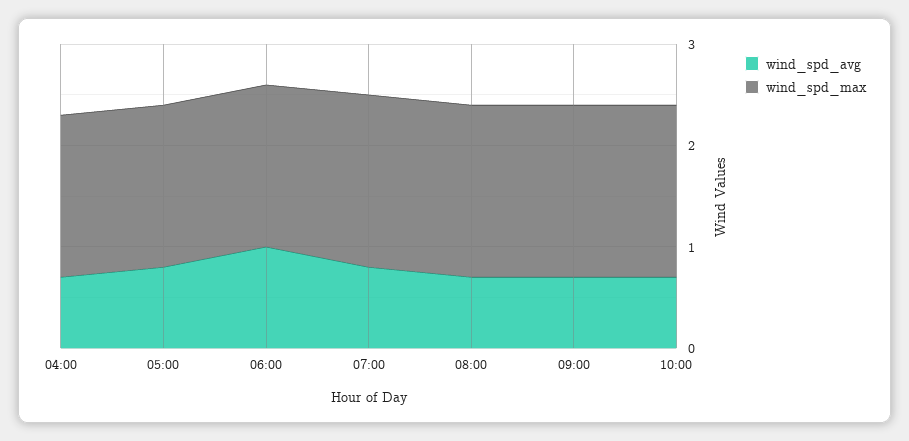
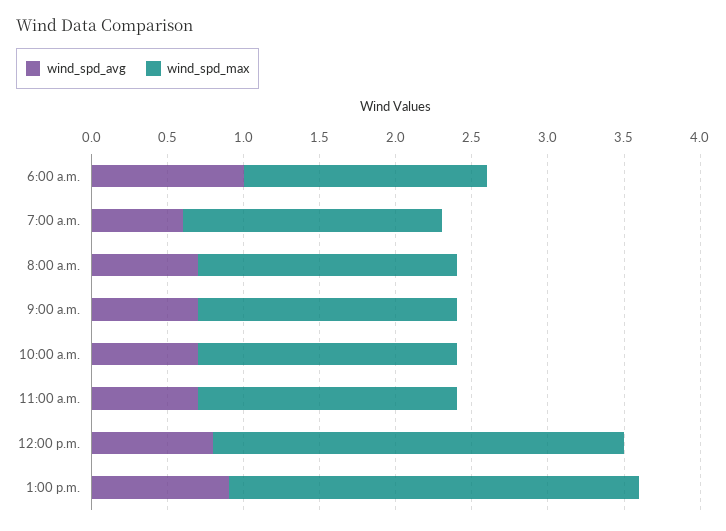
wind_spd_avg, 04:00: 0.7 -> none
wind_spd_max, 04:00: 1.6 -> none
wind_spd_avg, 05:00: 0.8 -> none
wind_spd_max, 05:00: 1.6 -> none
wind_spd_avg, 07:00: 0.8 -> 0.6
wind_spd_avg, 11:00 a.m.: none -> 0.7
wind_spd_max, 11:00 a.m.: none -> 1.7
wind_spd_avg, 12:00 p.m.: none -> 0.8
wind_spd_max, 12:00 p.m.: none -> 2.7
wind_spd_avg, 1:00 p.m.: none -> 0.9
wind_spd_max, 1:00 p.m.: none -> 2.7

